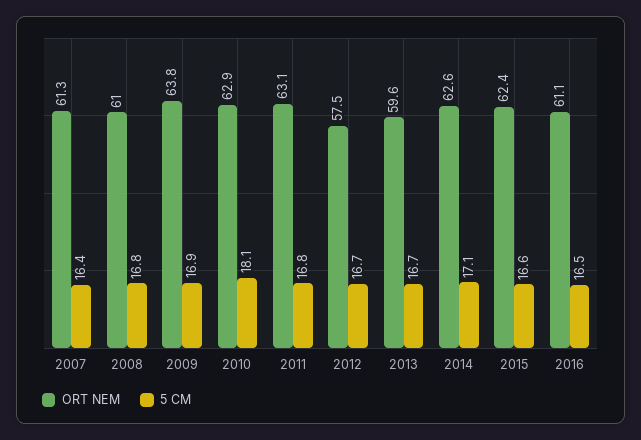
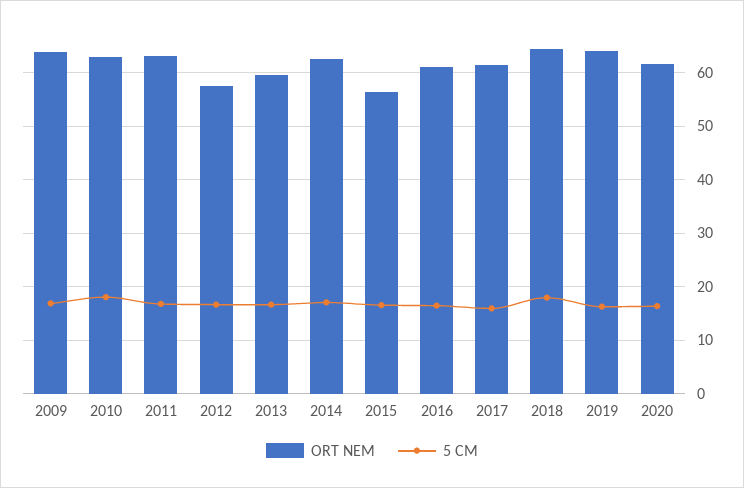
ORT NEM, 2007: 61.3 -> none
5 CM, 2007: 16.4 -> none
ORT NEM, 2008: 61 -> none
5 CM, 2008: 16.8 -> none
ORT NEM, 2015: 62.4 -> 56
ORT NEM, 2017: none -> 62
5 CM, 2017: none -> 16
ORT NEM, 2018: none -> 64
5 CM, 2018: none -> 18
ORT NEM, 2019: none -> 64
5 CM, 2019: none -> 16
ORT NEM, 2020: none -> 62
5 CM, 2020: none -> 16

